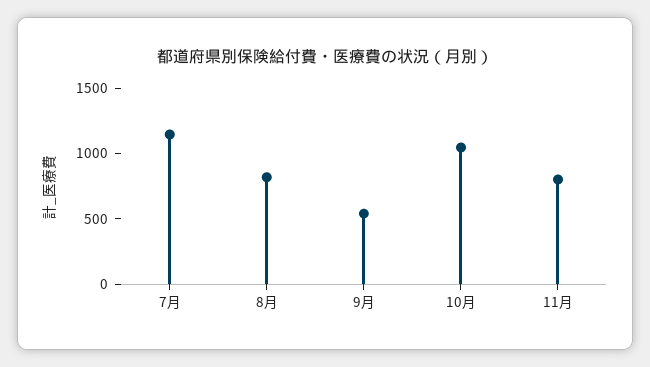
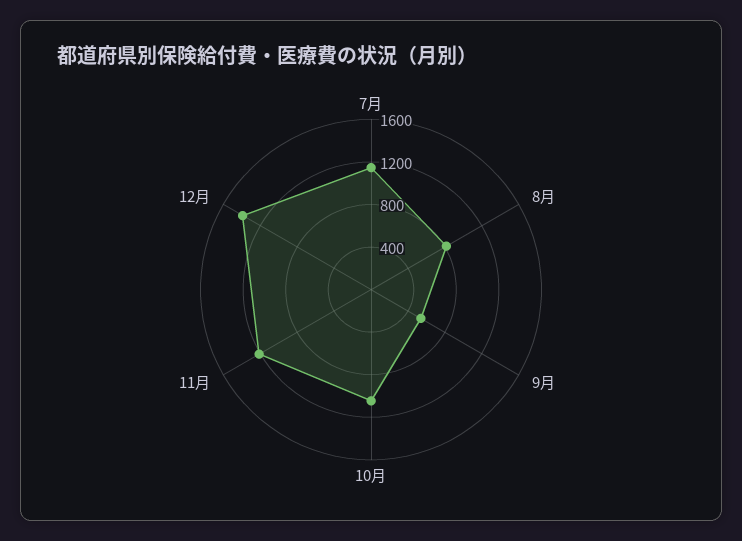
11月: 800 -> 1200
12月: none -> 1400

